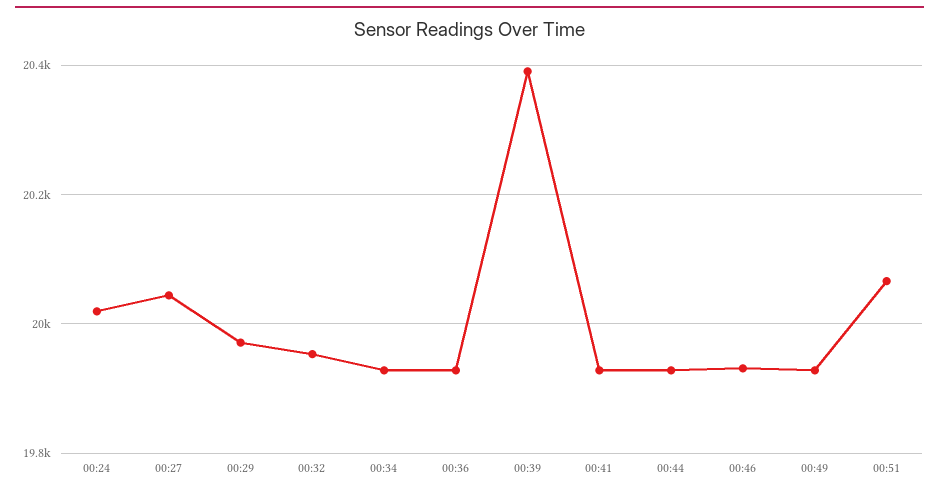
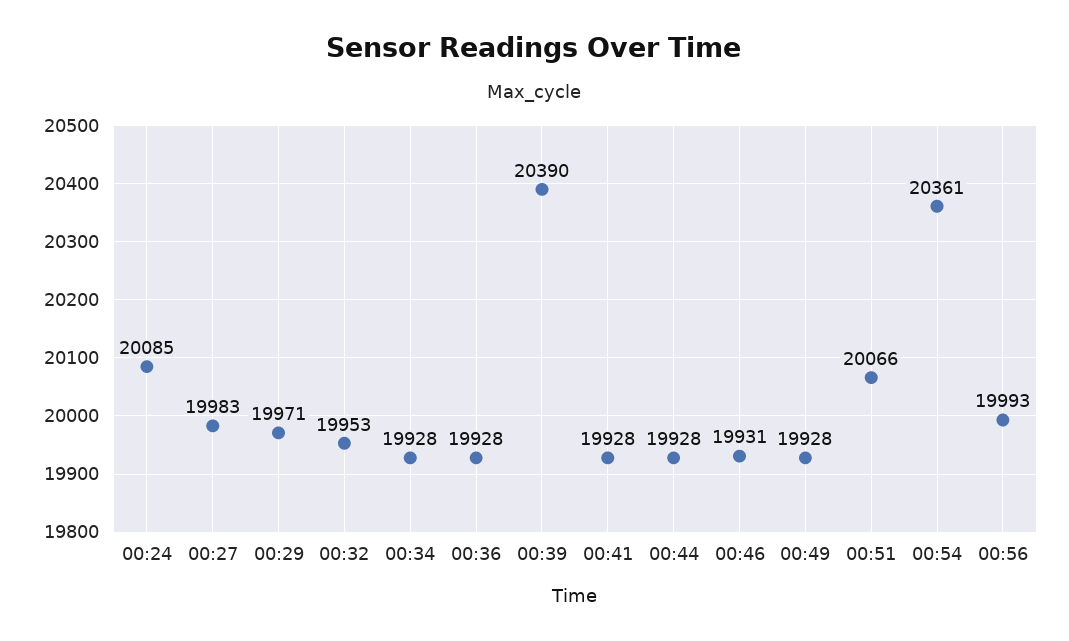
00:24: 20020 -> 20085
00:27: 20040 -> 19983
00:54: none -> 20361
00:56: none -> 19993

